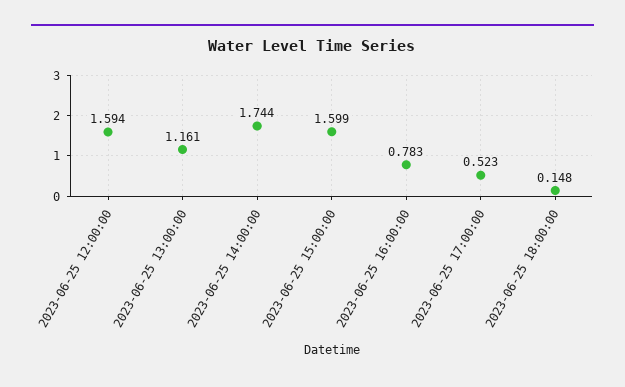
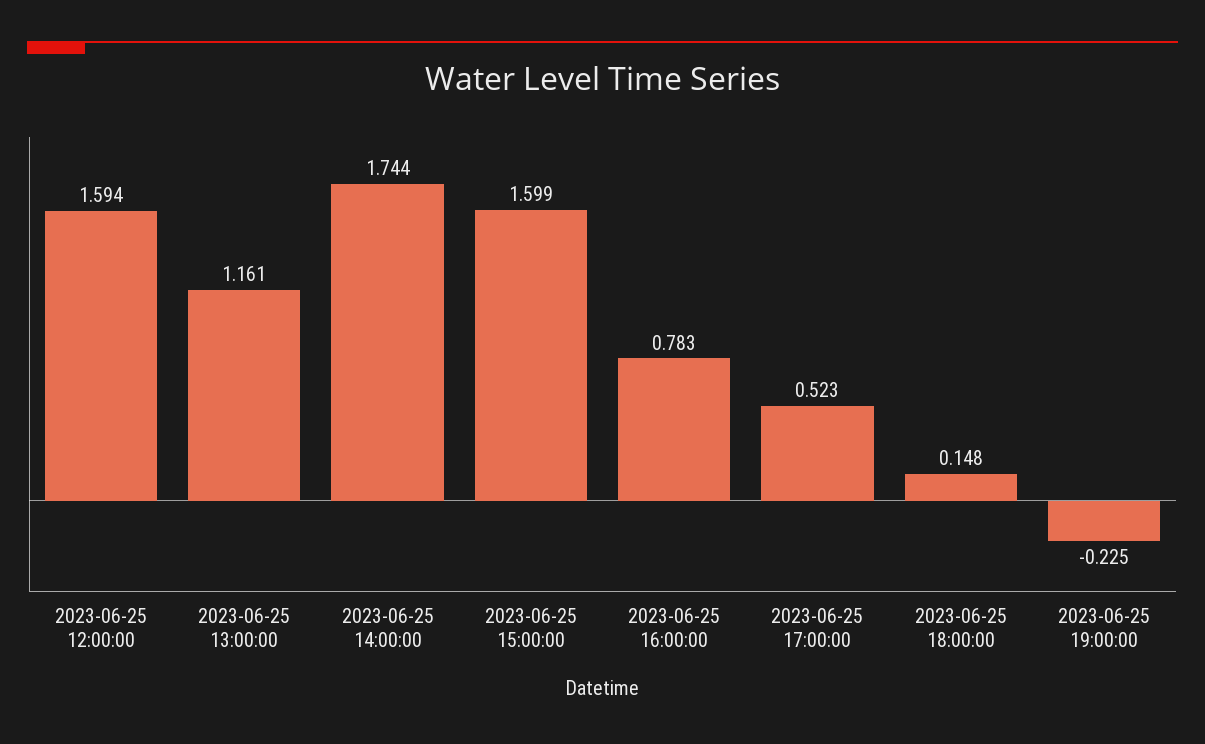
2023-06-25 19:00:00: none -> -0.225

